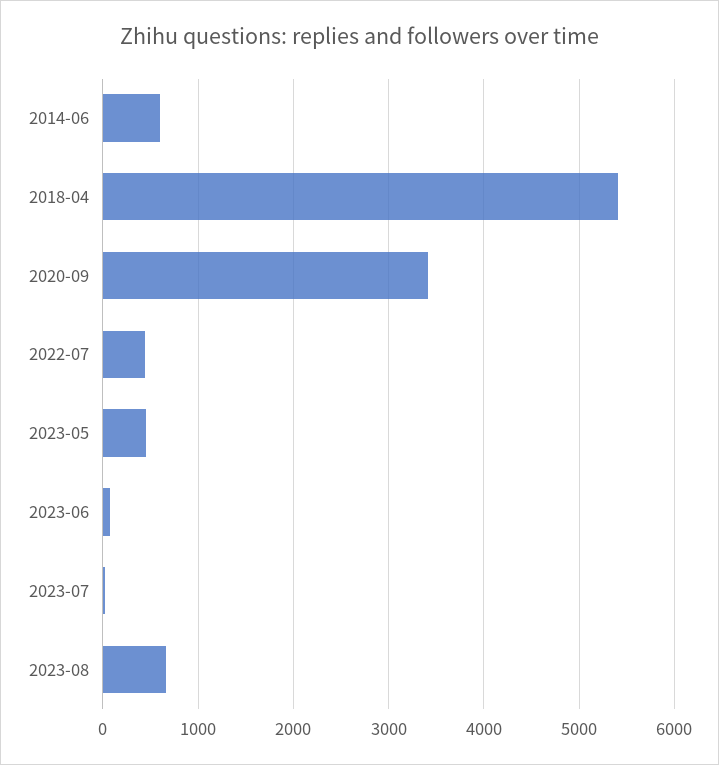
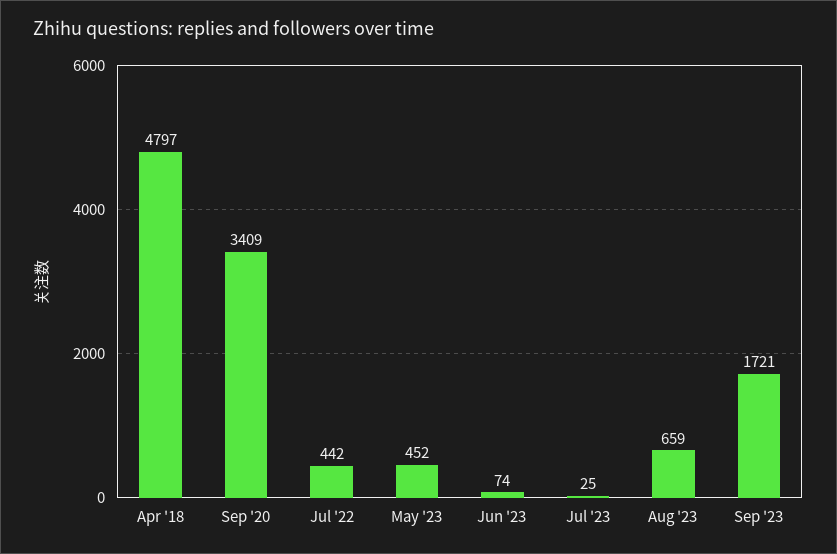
2014-06: 600 -> none
2018-04: 5400 -> 4797
Sep '23: none -> 1721

